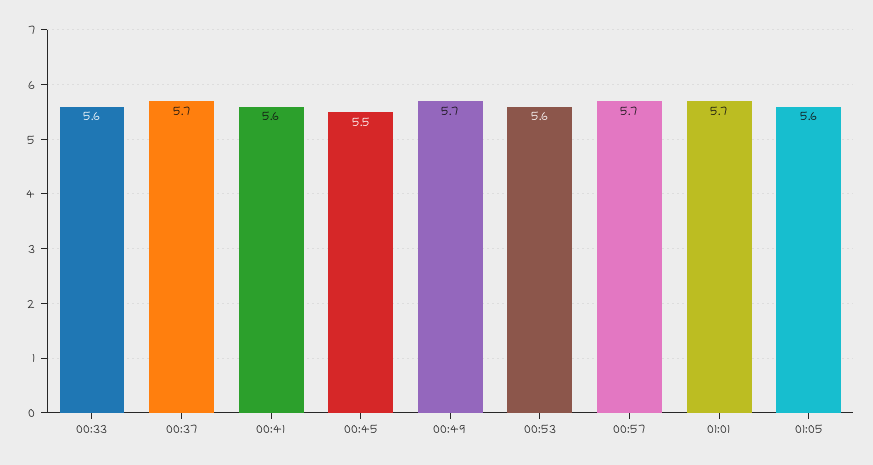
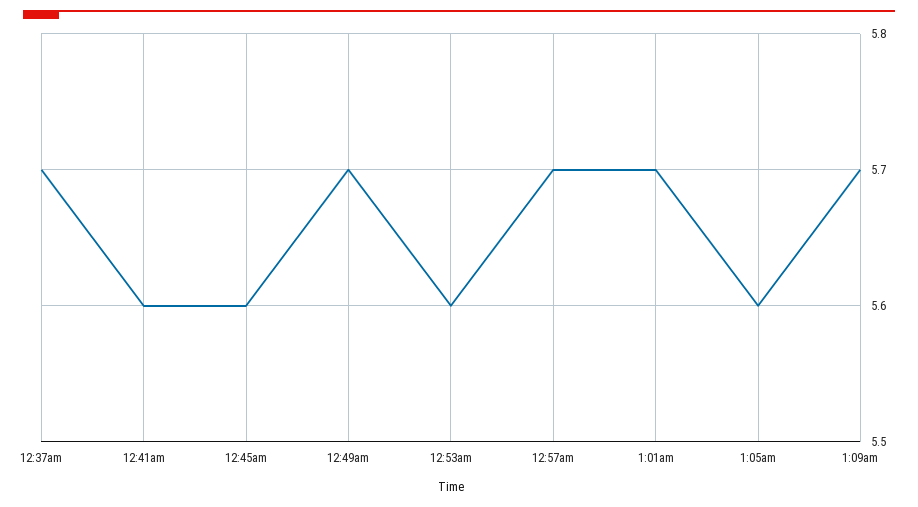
00:33: 5.6 -> none
00:45: 5.5 -> 5.6
1:09am: none -> 5.7

